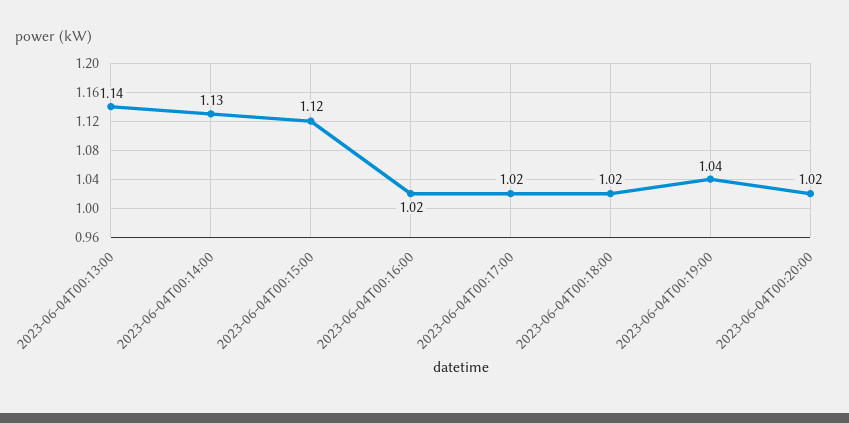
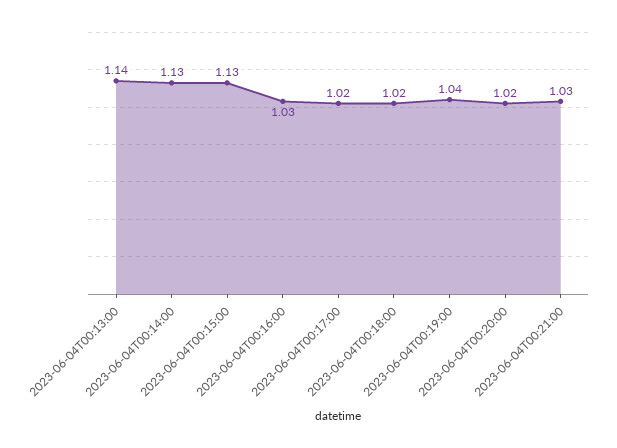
2023-06-04T00:15:00: 1.12 -> 1.13
2023-06-04T00:16:00: 1.02 -> 1.03
2023-06-04T00:21:00: none -> 1.03

